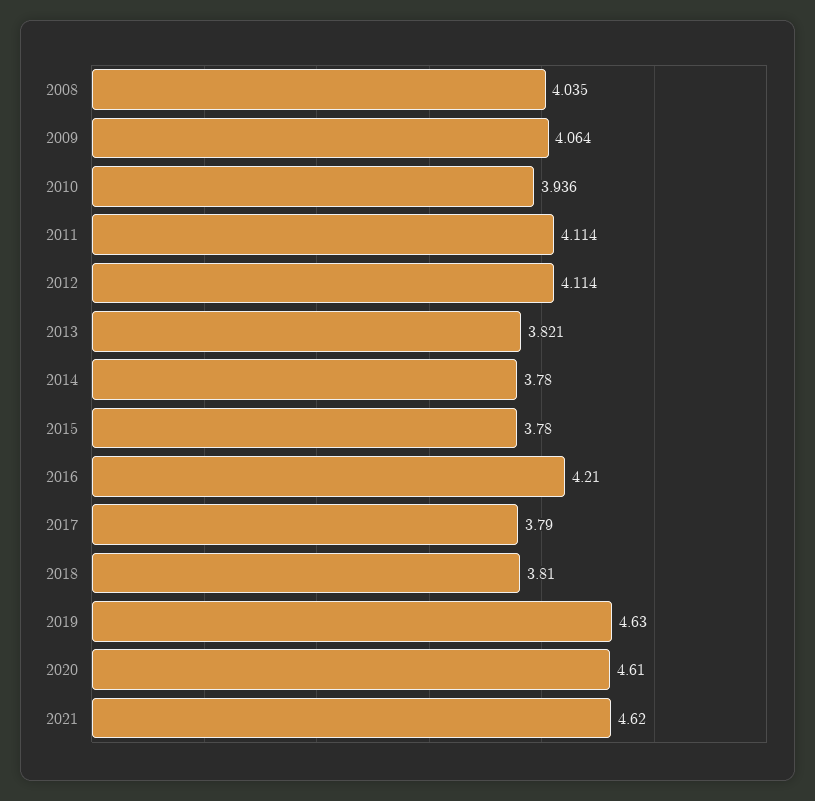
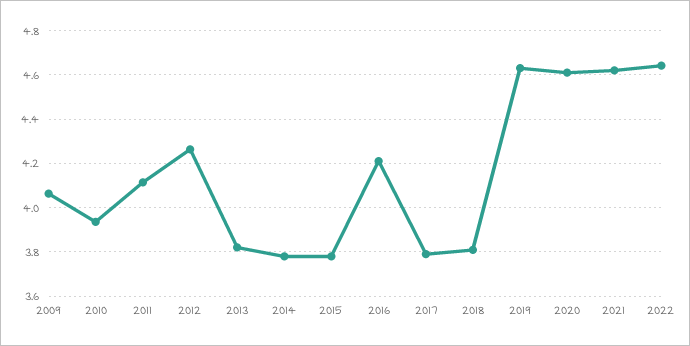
2008: 4.035 -> none
2012: 4.114 -> 4.25
2022: none -> 4.65

